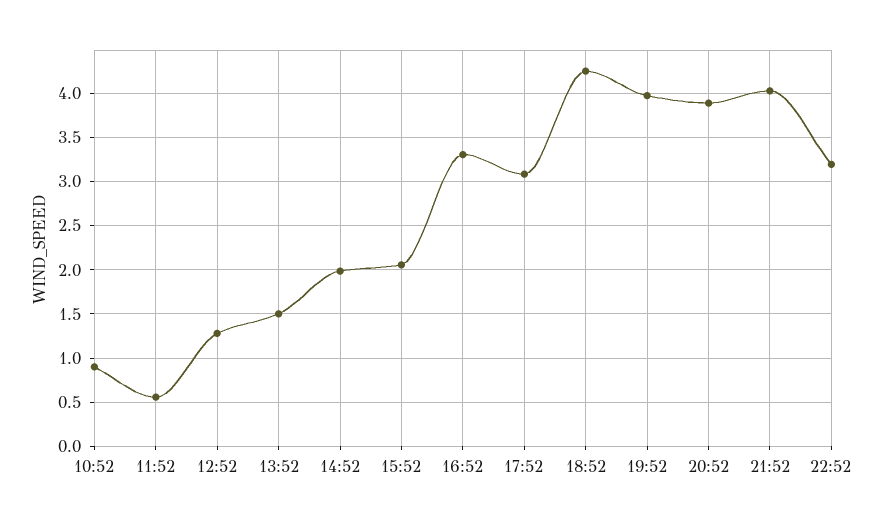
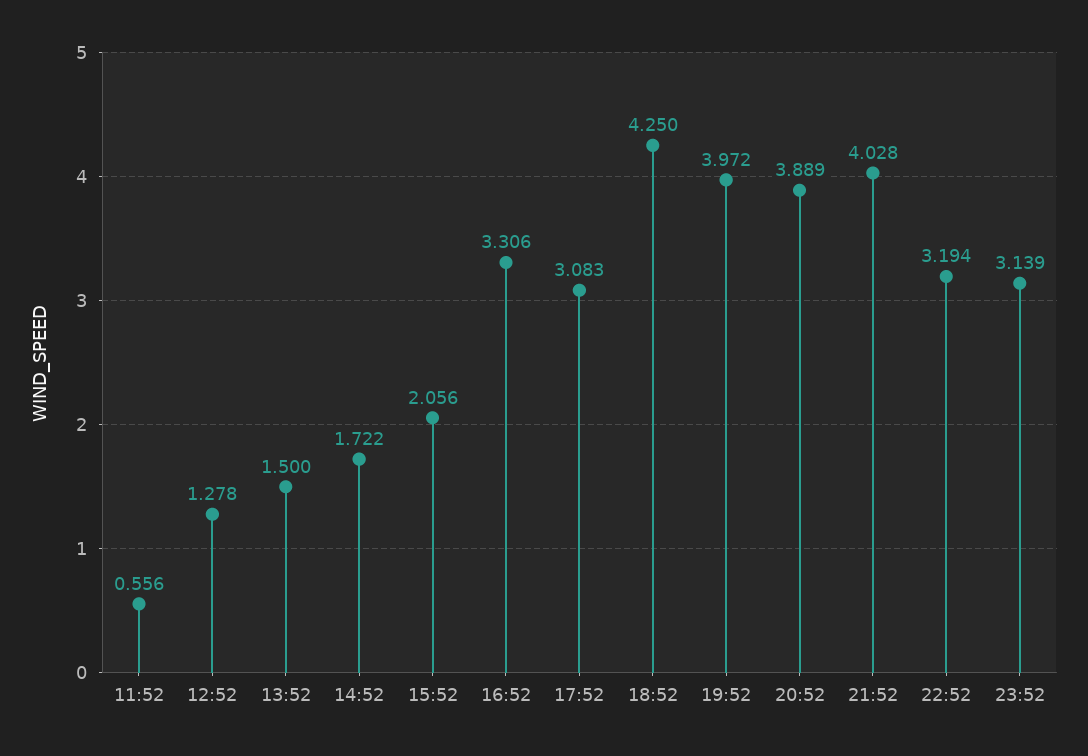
10:52: 0.9 -> none
14:52: 2 -> 1.722
23:52: none -> 3.139

